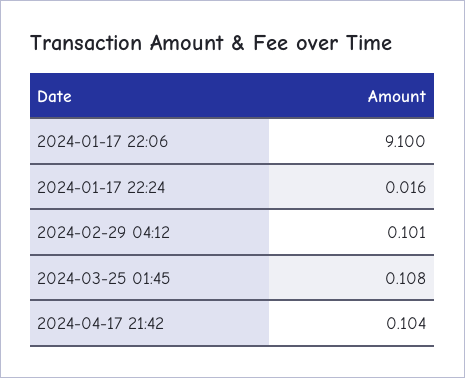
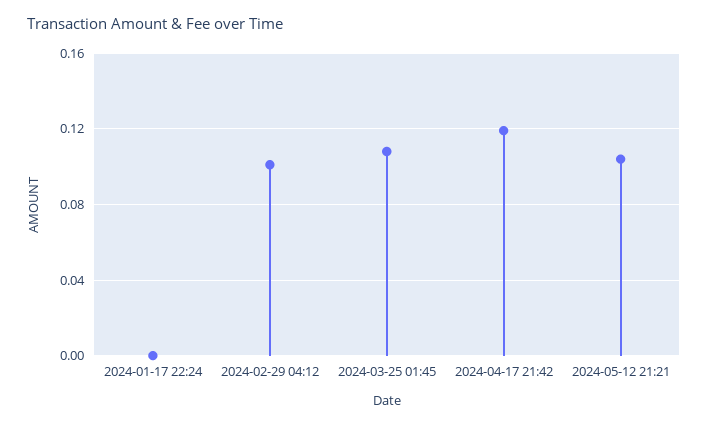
2024-01-17 22:06: 9.1 -> none
2024-01-17 22:24: 0.016 -> 0
2024-04-17 21:42: 0.104 -> 0.12
2024-05-12 21:21: none -> 0.105

